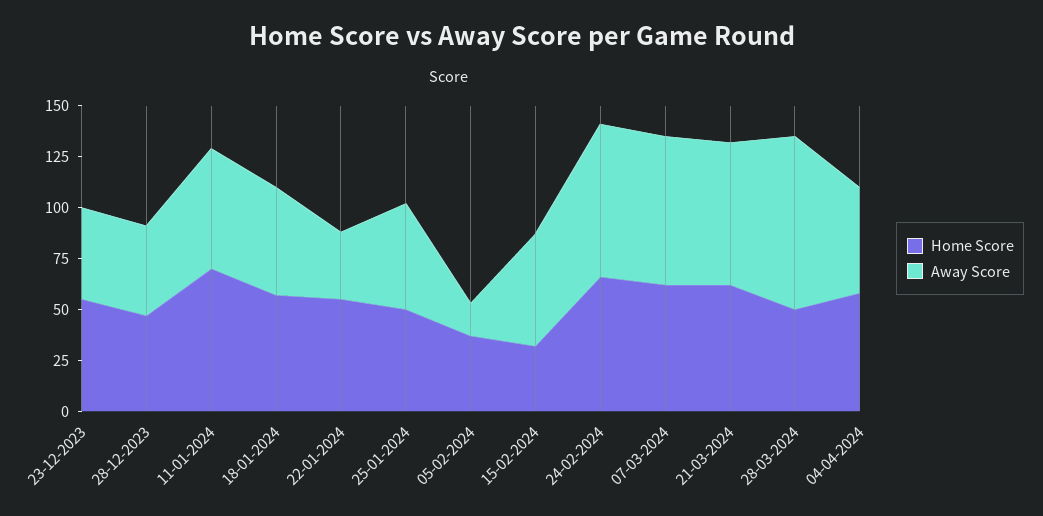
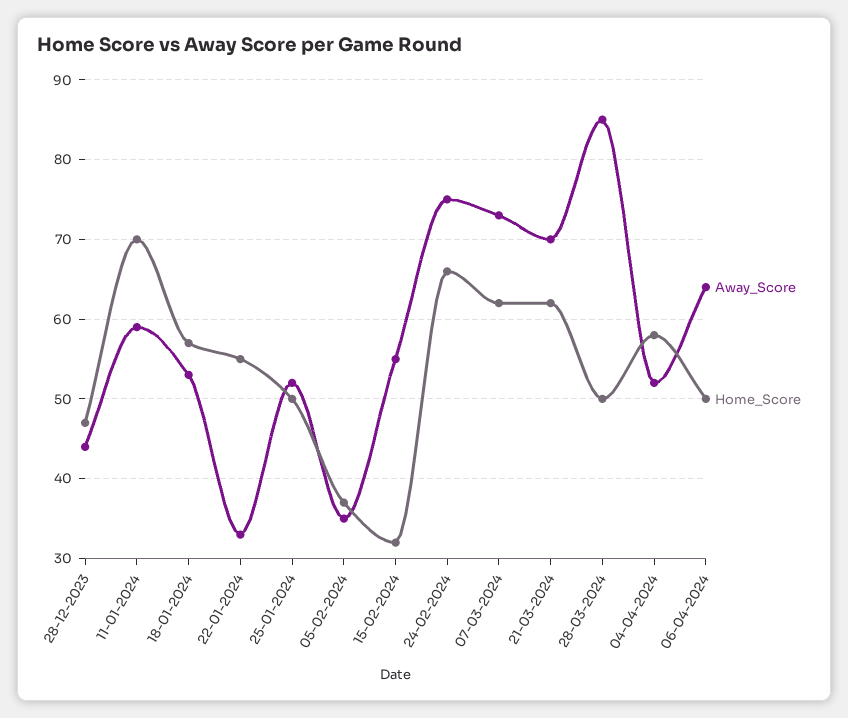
Home Score, 23-12-2023: 55 -> none
Away Score, 23-12-2023: 45 -> none
Away Score, 05-02-2024: 15 -> 35
Away Score, 06-04-2024: none -> 64
Home Score, 06-04-2024: none -> 50

